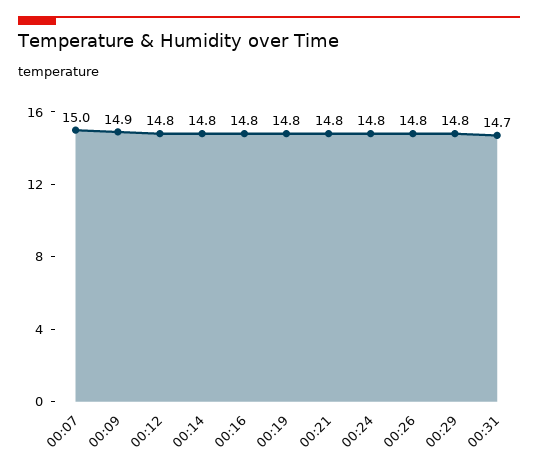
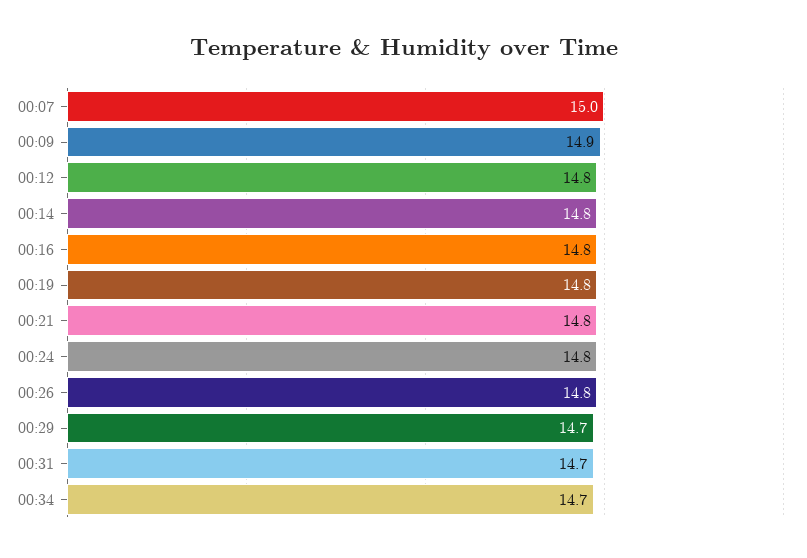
00:29: 14.8 -> 14.7
00:34: none -> 14.7

